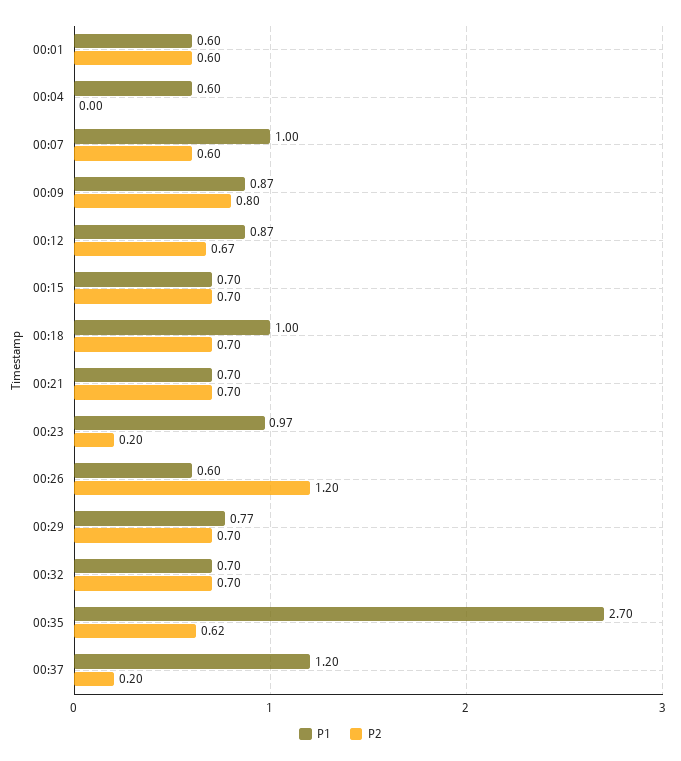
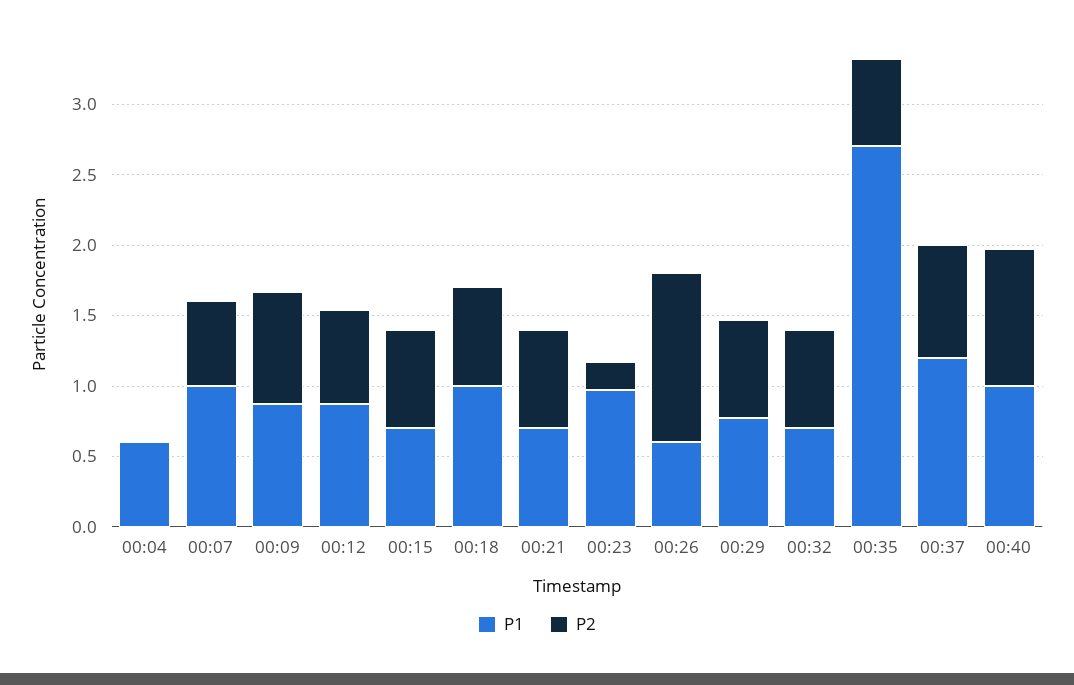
P1, 00:01: 0.6 -> none
P2, 00:01: 0.6 -> none
P2, 00:37: 0.2 -> 0.8
P1, 00:40: none -> 1
P2, 00:40: none -> 1

